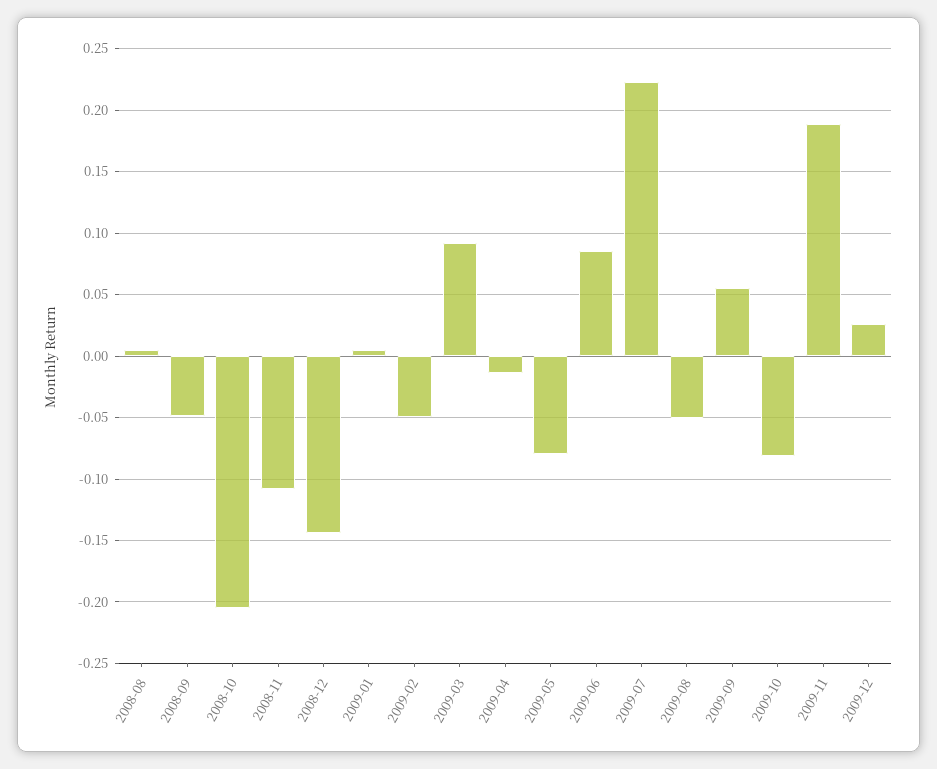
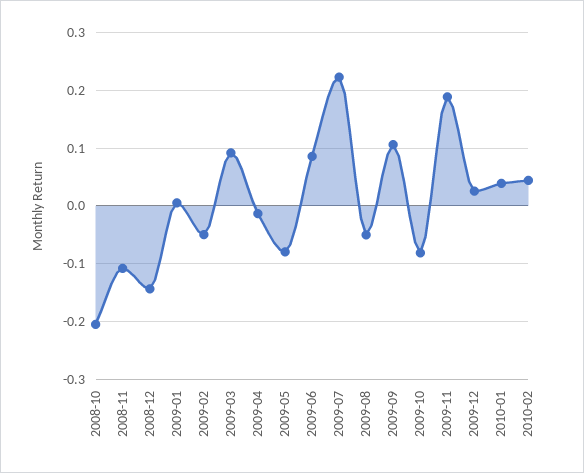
2008-08: 0.005 -> none
2008-09: -0.05 -> none
2009-09: 0.055 -> 0.1
2010-01: none -> 0.04
2010-02: none -> 0.04

